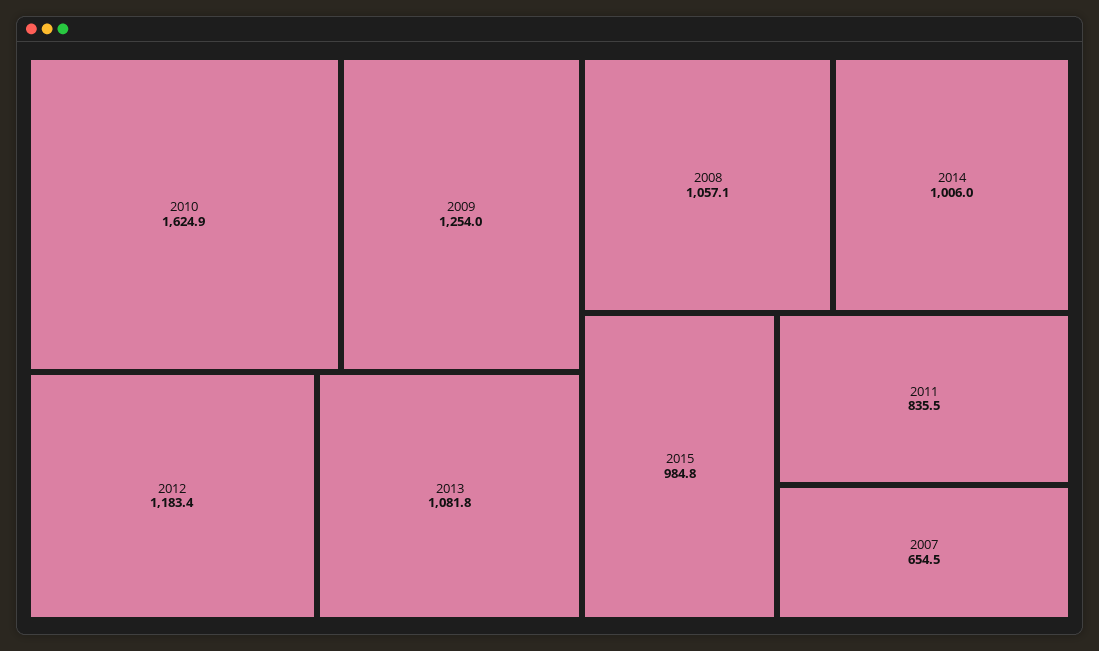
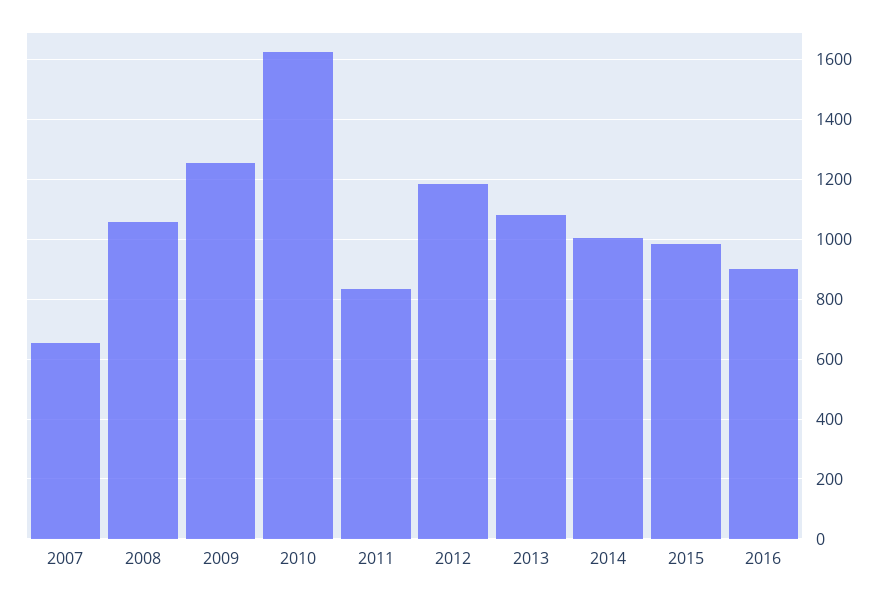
2016: none -> 900

